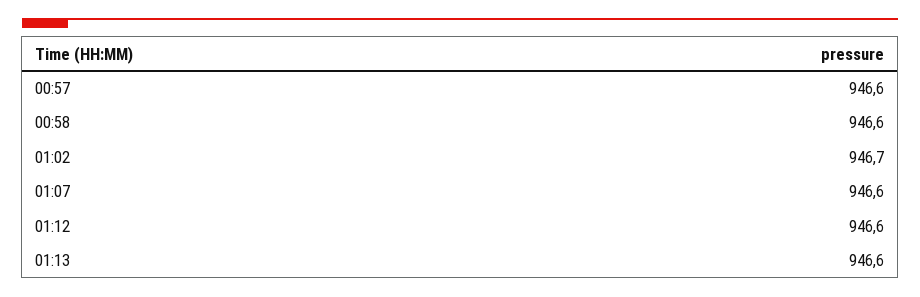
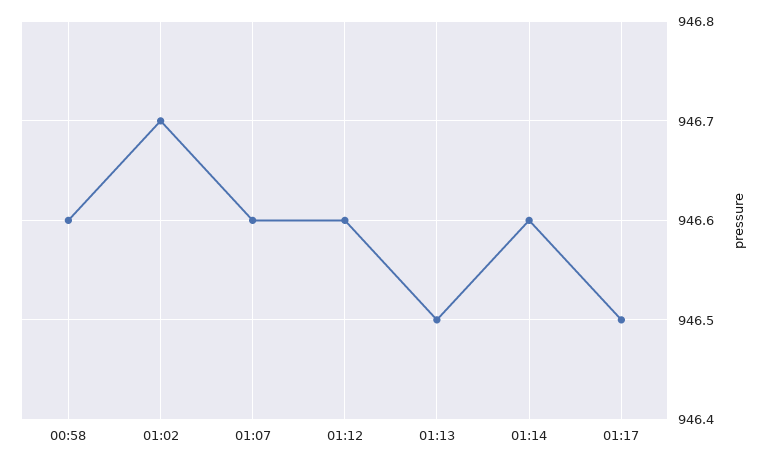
00:57: 946.6 -> none
01:13: 946.6 -> 946.5
01:14: none -> 946.6
01:17: none -> 946.5

